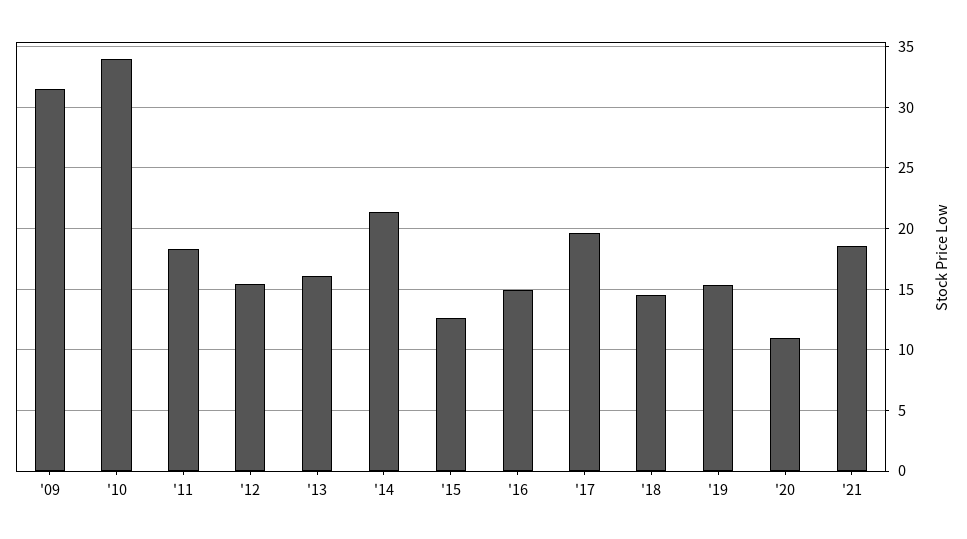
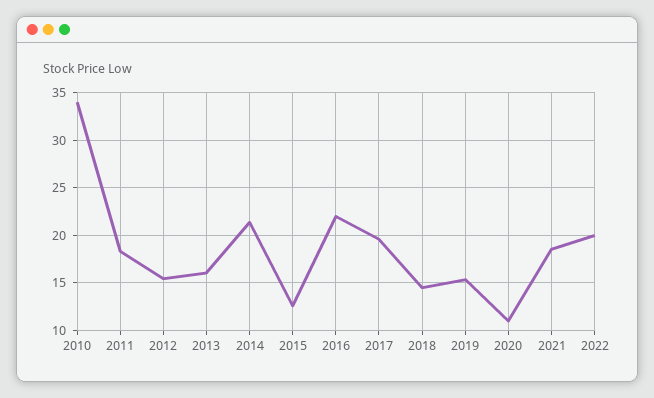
'09: 31.5 -> none
'16: 15 -> 22
2022: none -> 20

